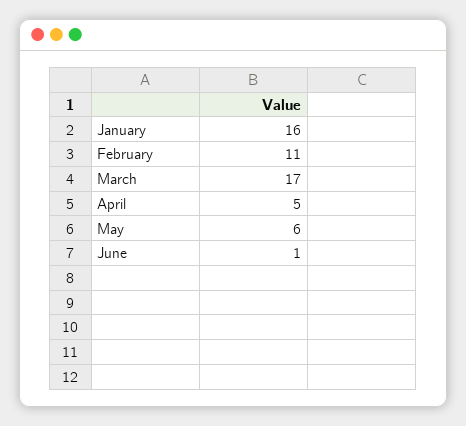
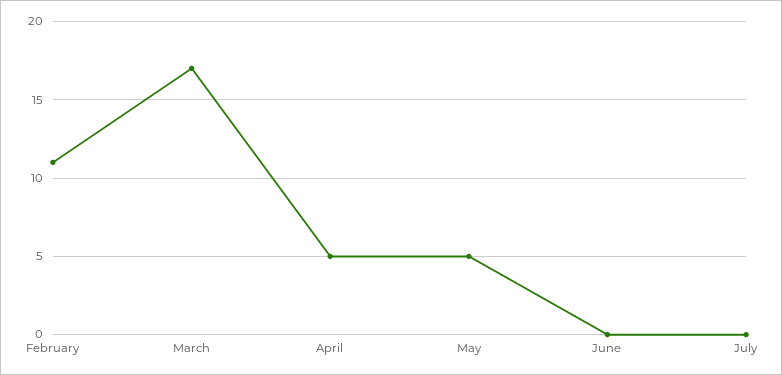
January: 16 -> none
May: 6 -> 5
June: 1 -> 0
July: none -> 0

